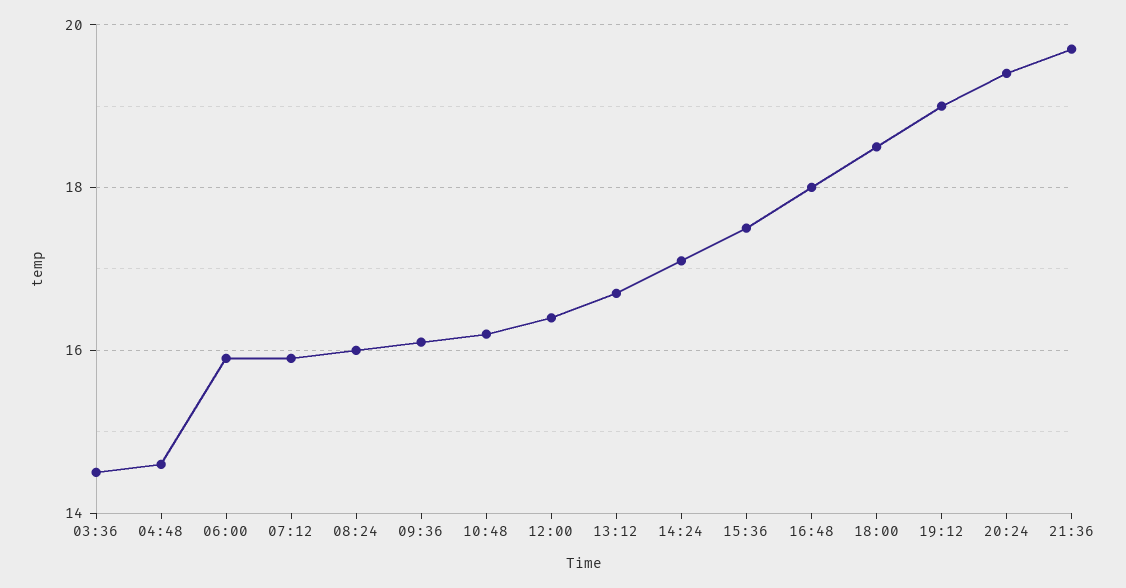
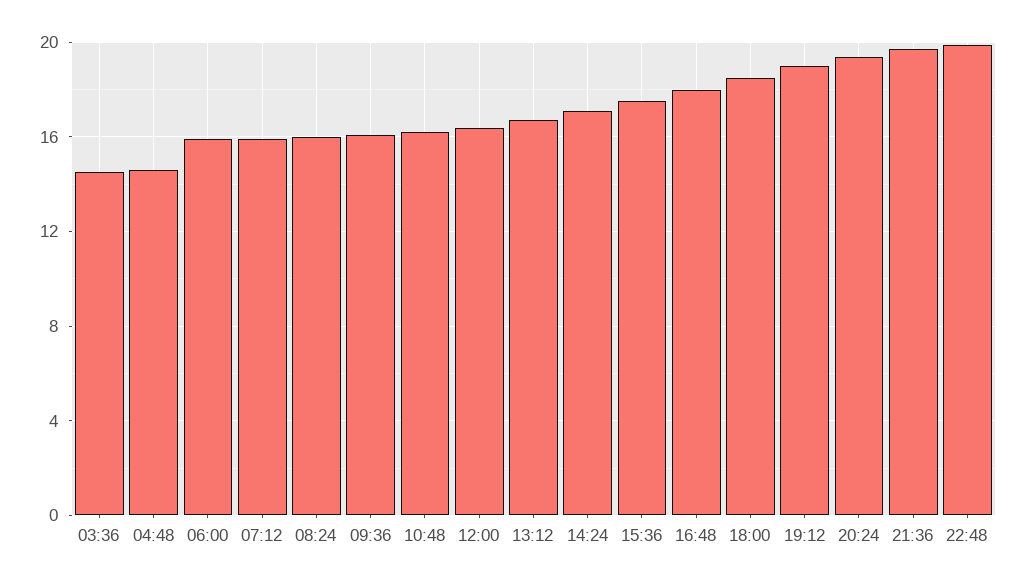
22:48: none -> 20

